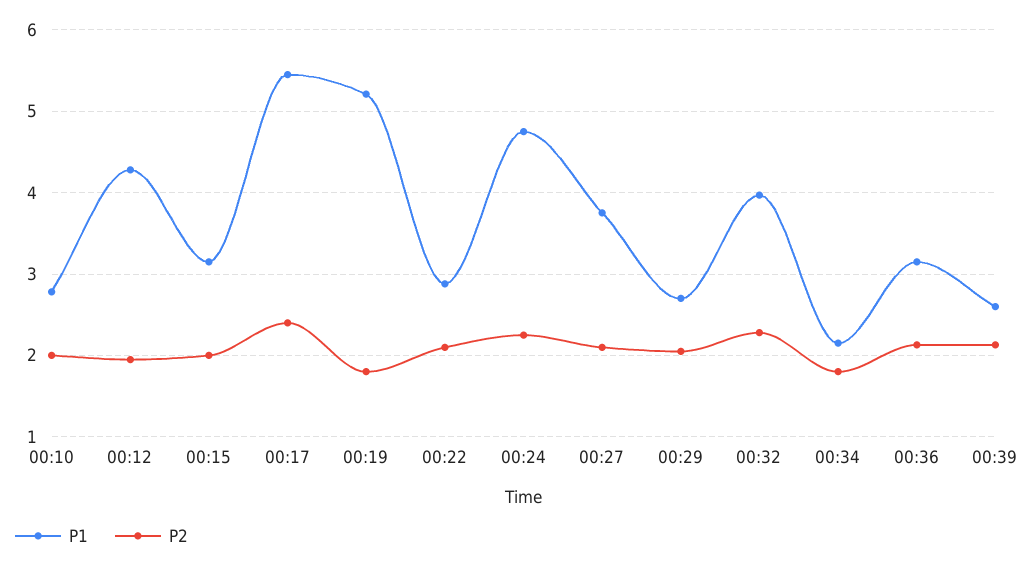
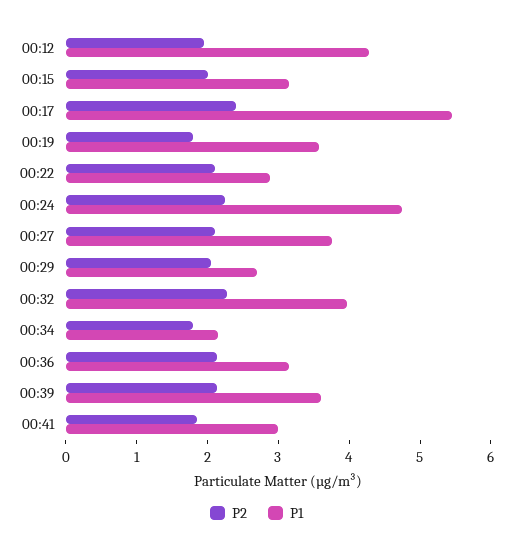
P1, 00:10: 2.8 -> none
P2, 00:10: 2 -> none
P1, 00:19: 5.2 -> 3.6
P1, 00:39: 2.6 -> 3.6
P2, 00:41: none -> 1.8
P1, 00:41: none -> 3

